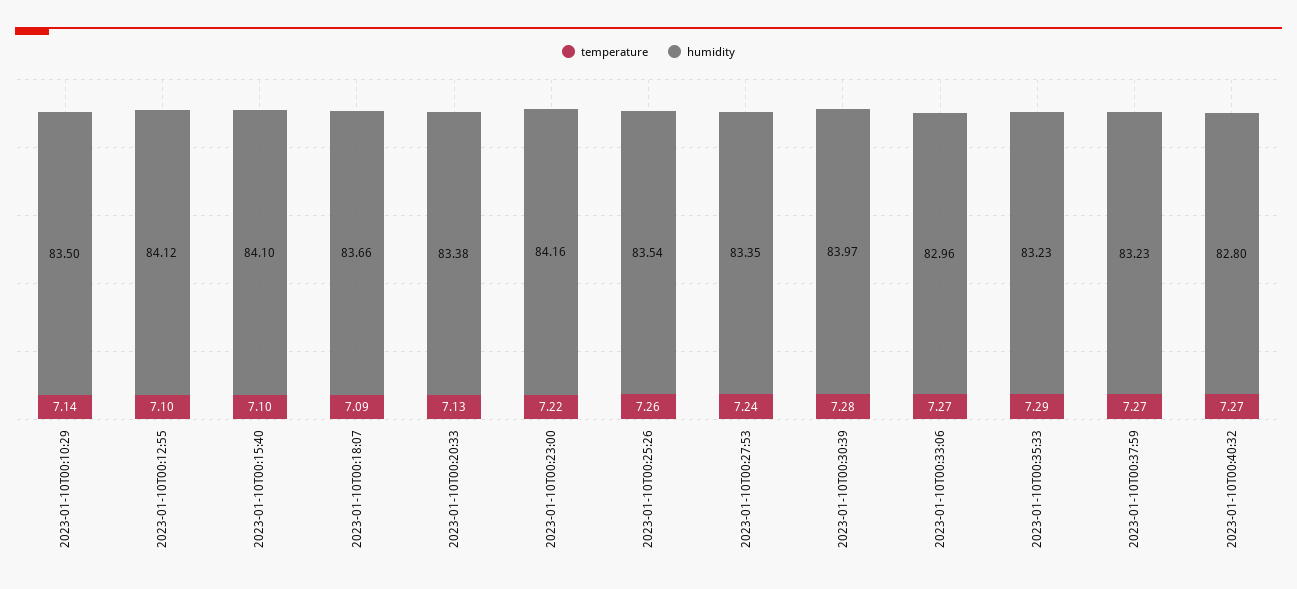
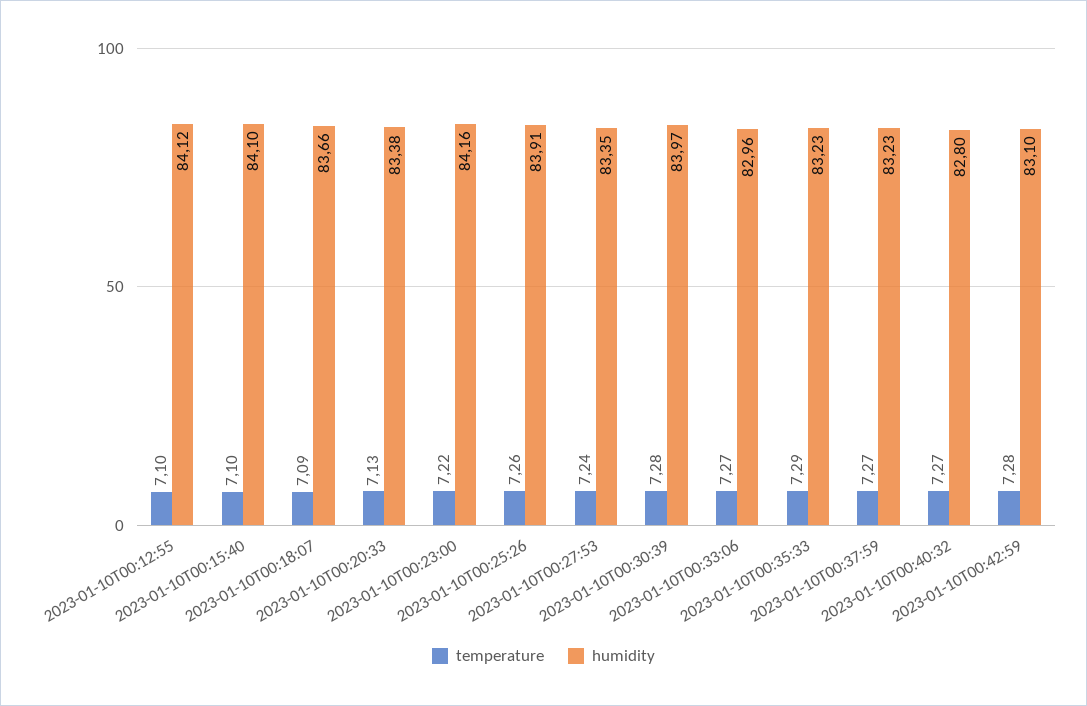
temperature, 2023-01-10T00:10:29: 7.14 -> none
humidity, 2023-01-10T00:10:29: 83.5 -> none
humidity, 2023-01-10T00:25:26: 83.54 -> 83.91
temperature, 2023-01-10T00:42:59: none -> 7.28
humidity, 2023-01-10T00:42:59: none -> 83.1

